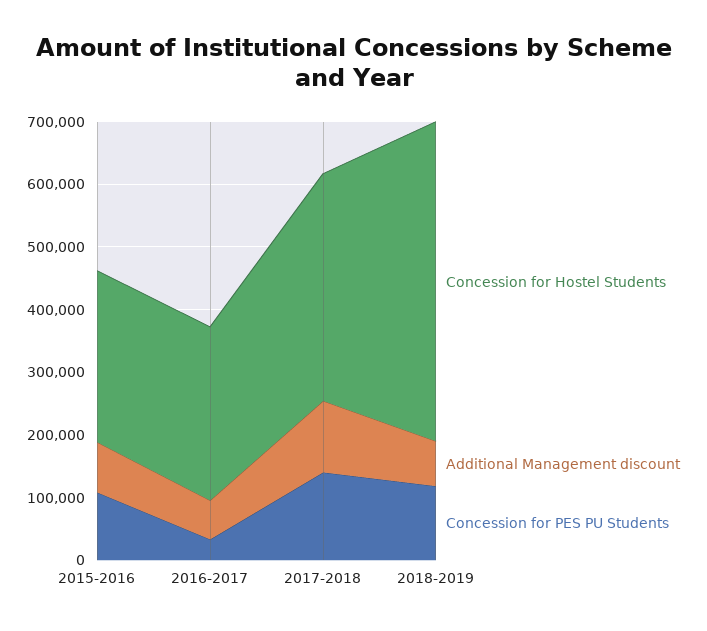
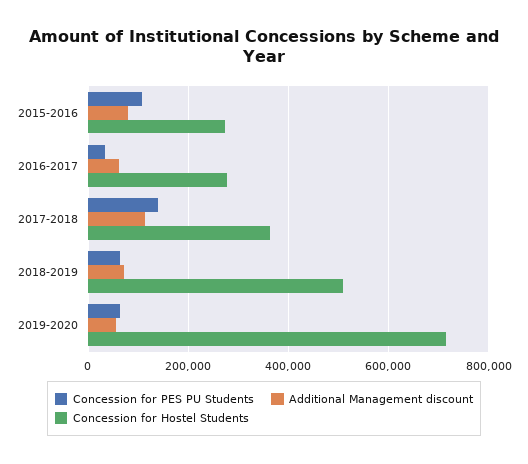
Concession for PES PU Students, 2018-2019: 120000 -> 60000
Concession for PES PU Students, 2019-2020: none -> 60000
Additional Management discount, 2019-2020: none -> 60000
Concession for Hostel Students, 2019-2020: none -> 720000

